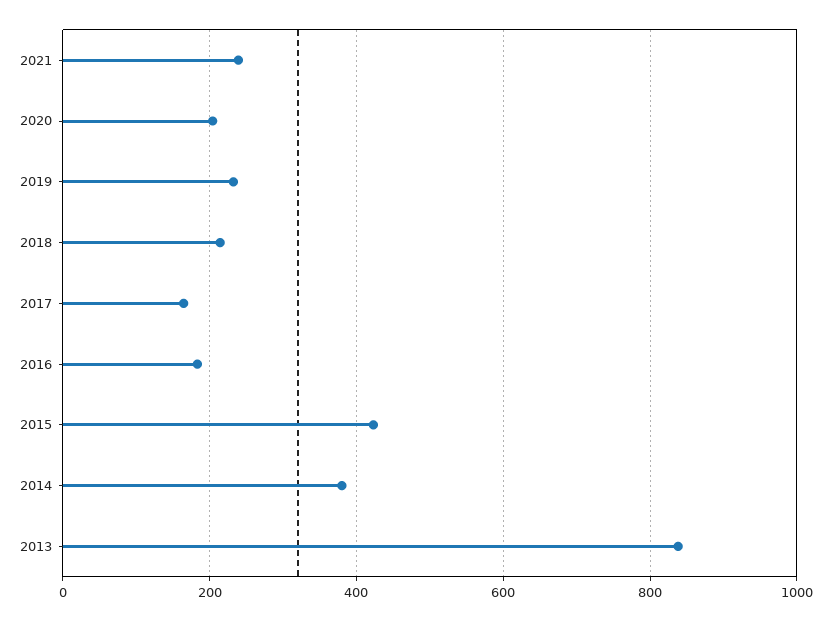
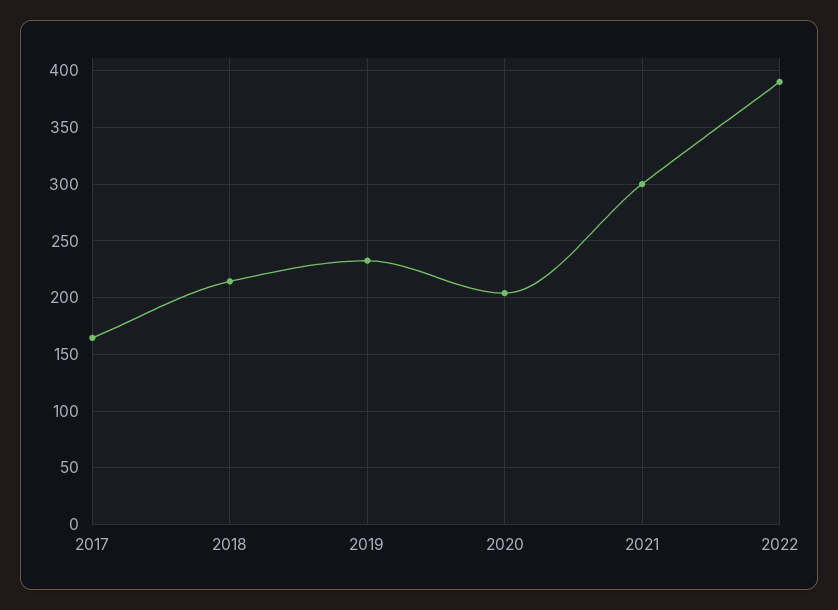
2021: 240 -> 300
2016: 180 -> none
2015: 420 -> none
2014: 380 -> none
2013: 840 -> none
2022: none -> 390

